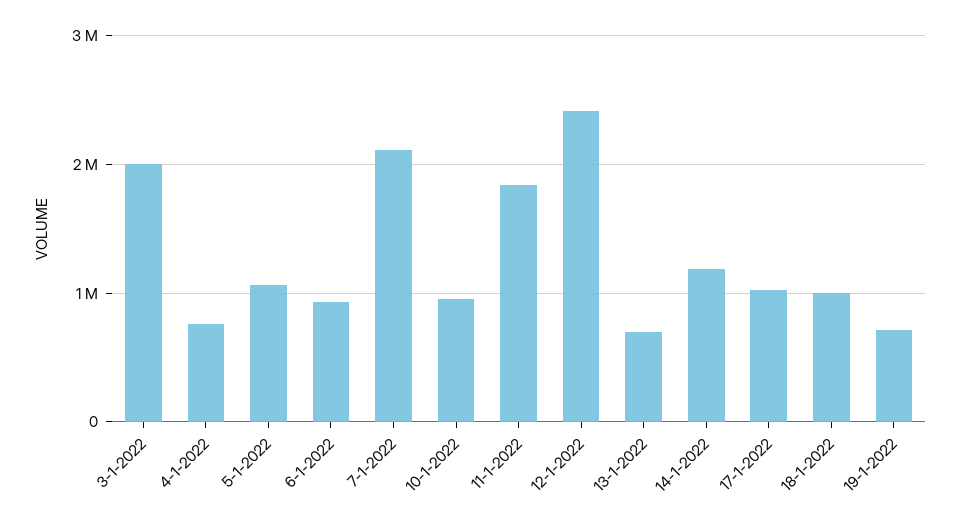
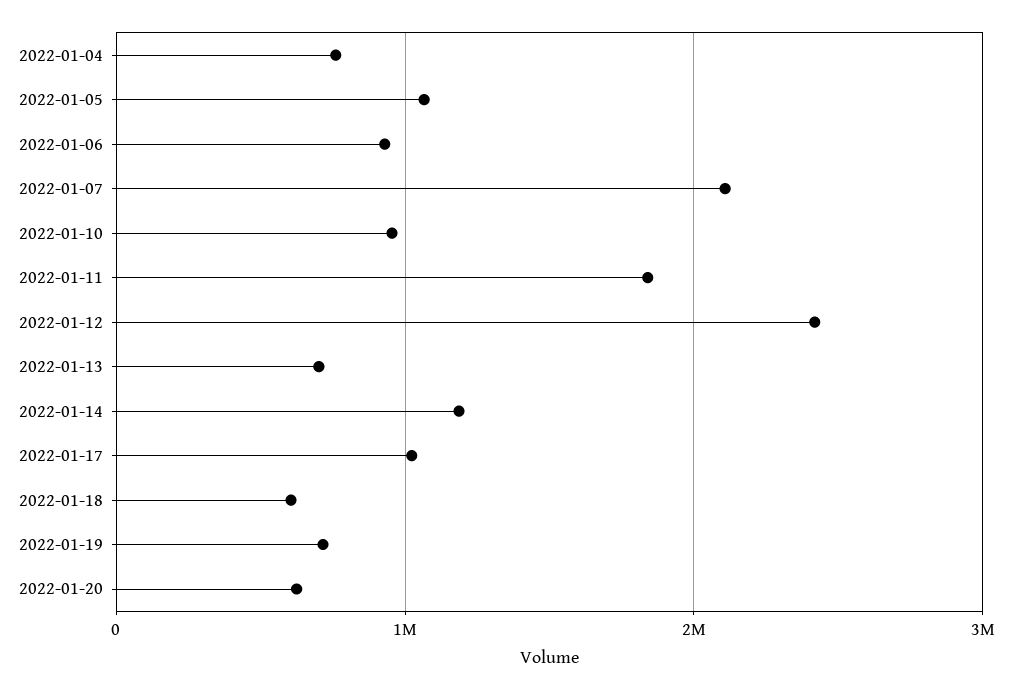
3-1-2022: 2000000 -> none
18-1-2022: 1000000 -> 600000
2022-01-20: none -> 600000

